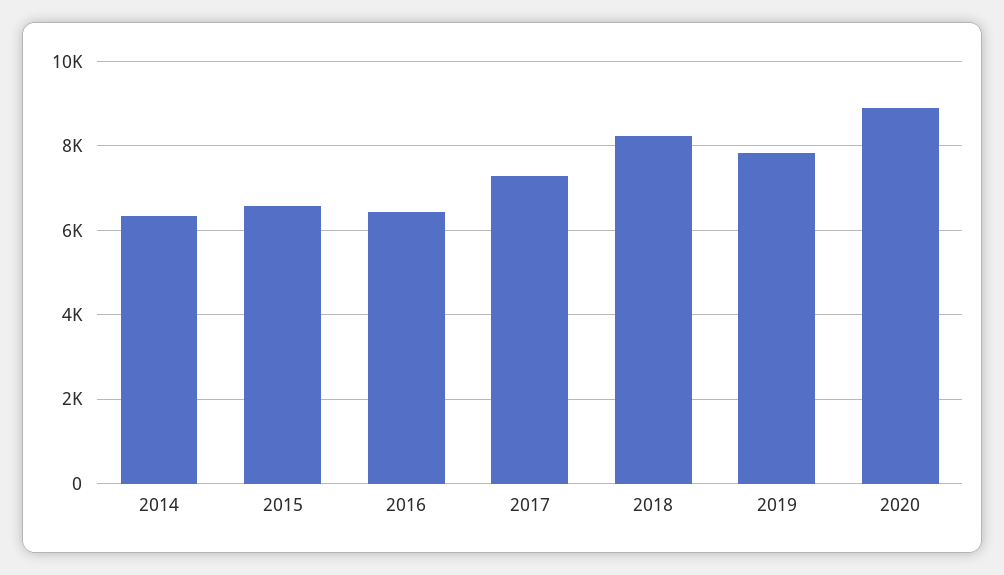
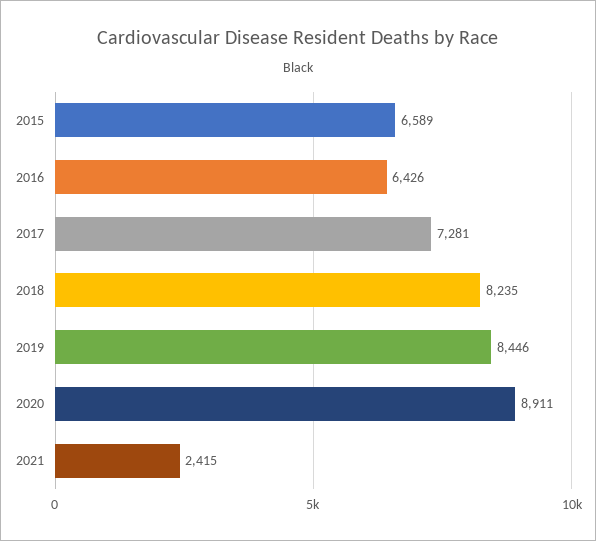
2014: 6400 -> none
2019: 7800 -> 8446
2021: none -> 2415

